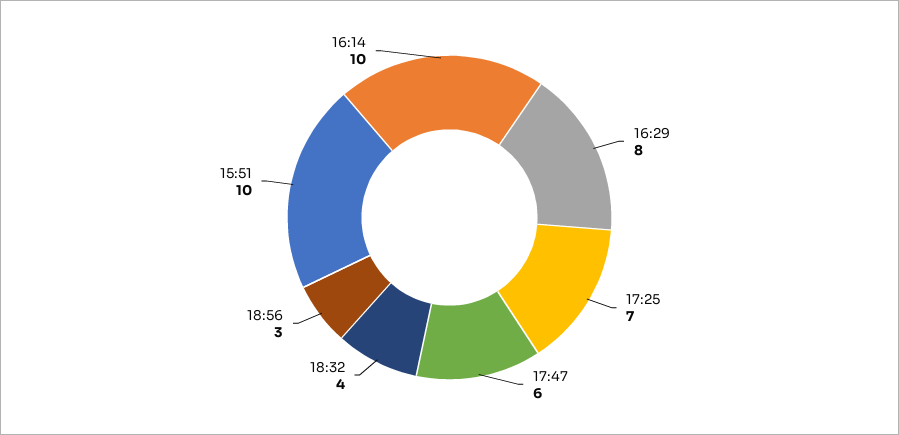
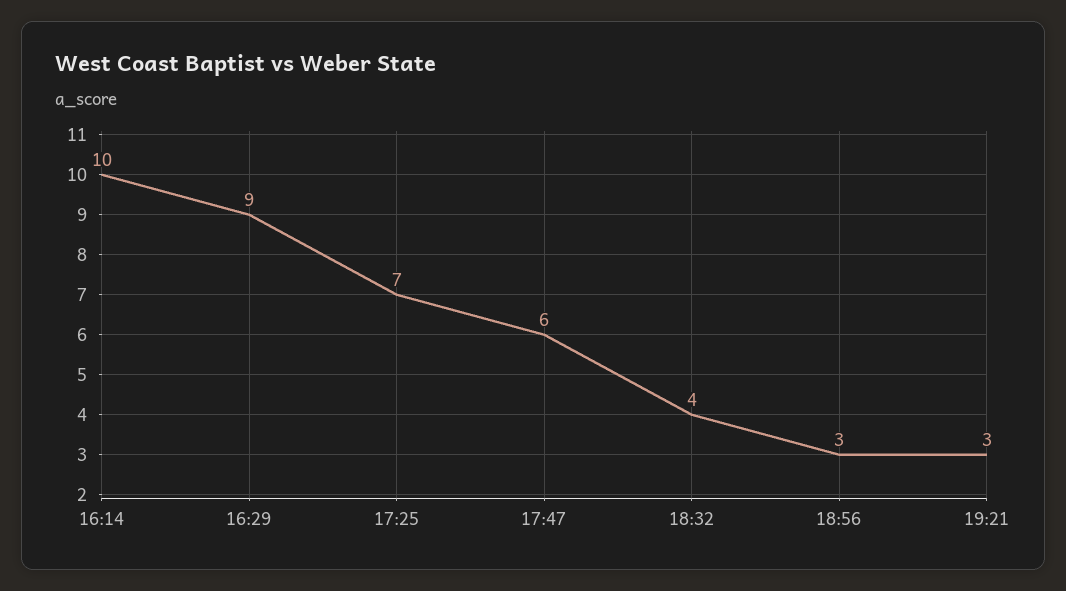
16:29: 8 -> 9
15:51: 10 -> none
19:21: none -> 3

